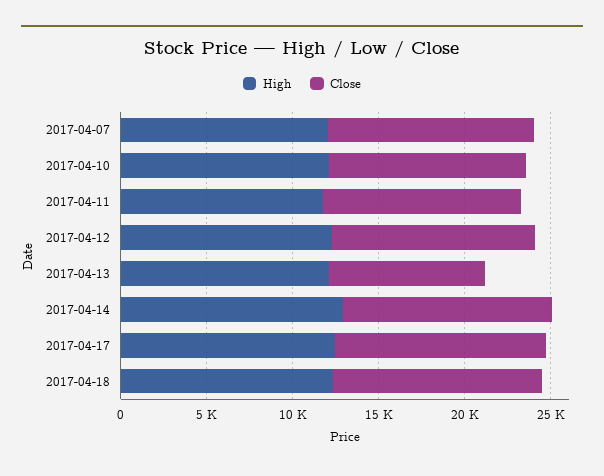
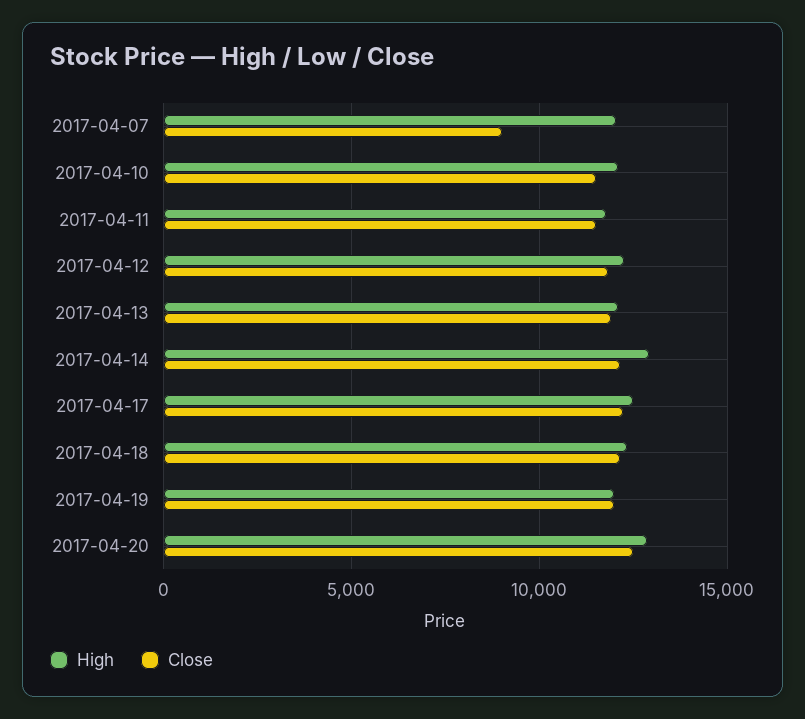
Close, 2017-04-07: 12000 -> 9000
Close, 2017-04-13: 9000 -> 12000
High, 2017-04-19: none -> 12000
Close, 2017-04-19: none -> 12000
High, 2017-04-20: none -> 13000
Close, 2017-04-20: none -> 12500

